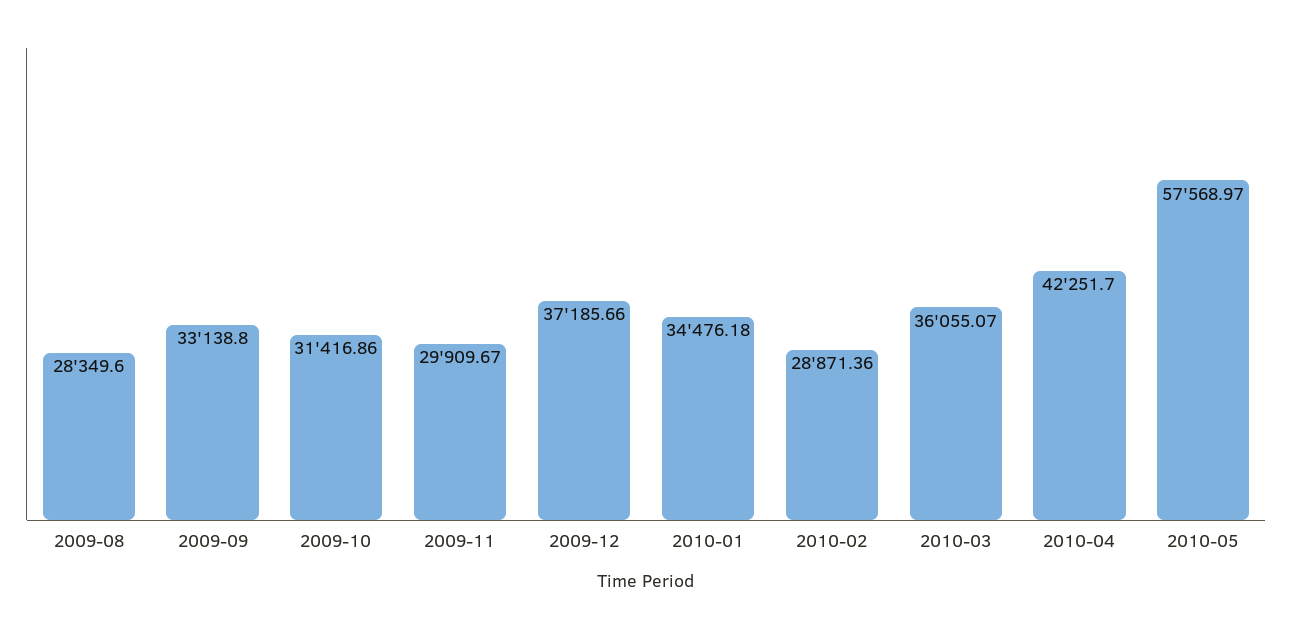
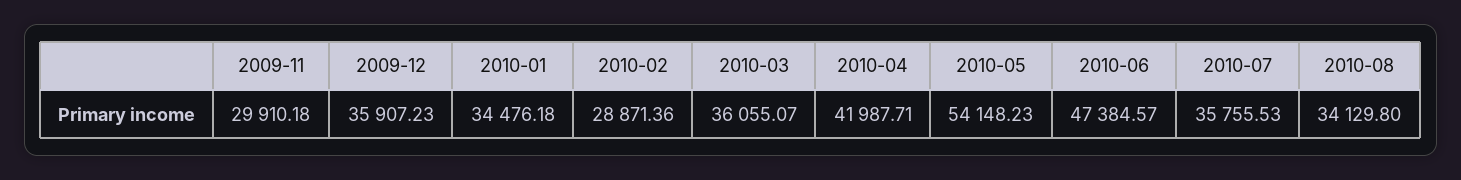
2009-08: 28349.6 -> none
2009-09: 33138.8 -> none
2009-10: 31416.86 -> none
2009-11: 29909.67 -> 29910.18
2009-12: 37185.66 -> 35907.23
2010-04: 42251.7 -> 41987.71
2010-05: 57568.97 -> 54148.23
2010-06: none -> 47384.57
2010-07: none -> 35755.53
2010-08: none -> 34129.8

